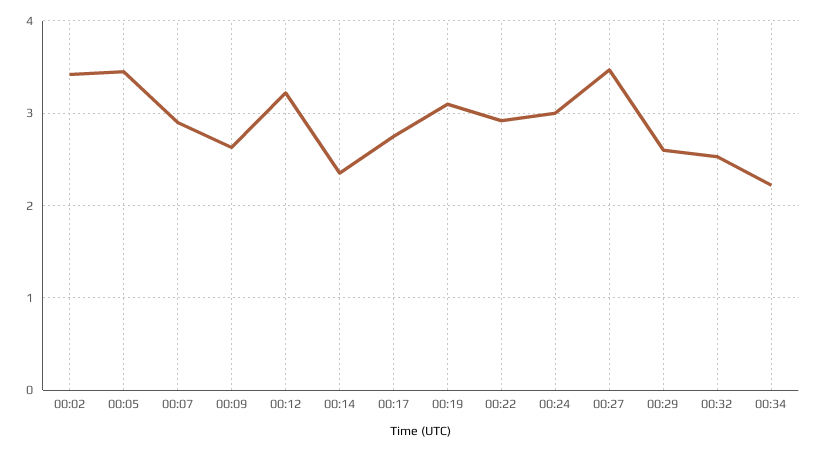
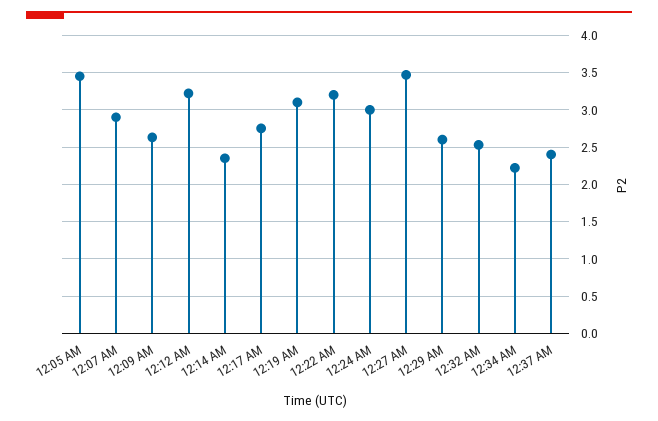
00:02: 3.4 -> none
00:22: 2.9 -> 3.2
12:37 AM: none -> 2.4

